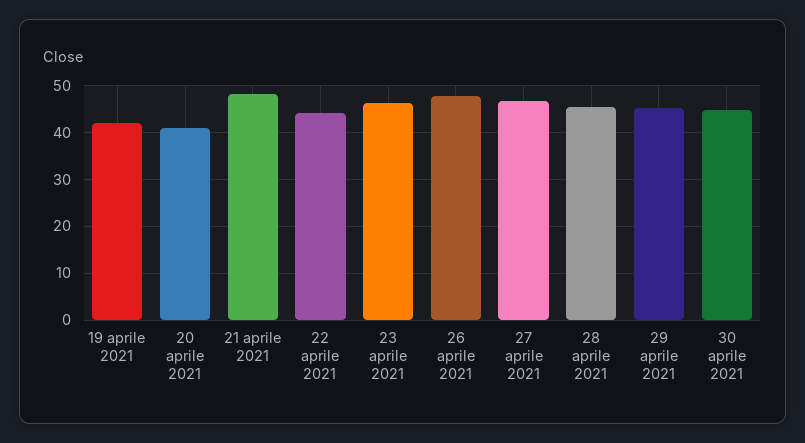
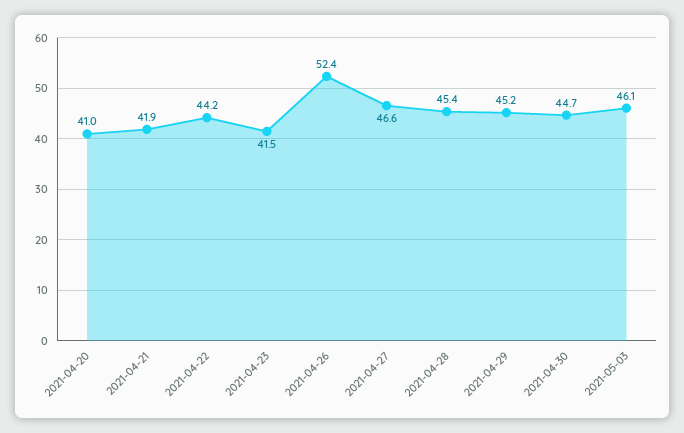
19 aprile 2021: 42 -> none
21 aprile 2021: 48 -> 41.9
23 aprile 2021: 46 -> 41.5
26 aprile 2021: 48 -> 52.4
2021-05-03: none -> 46.1

